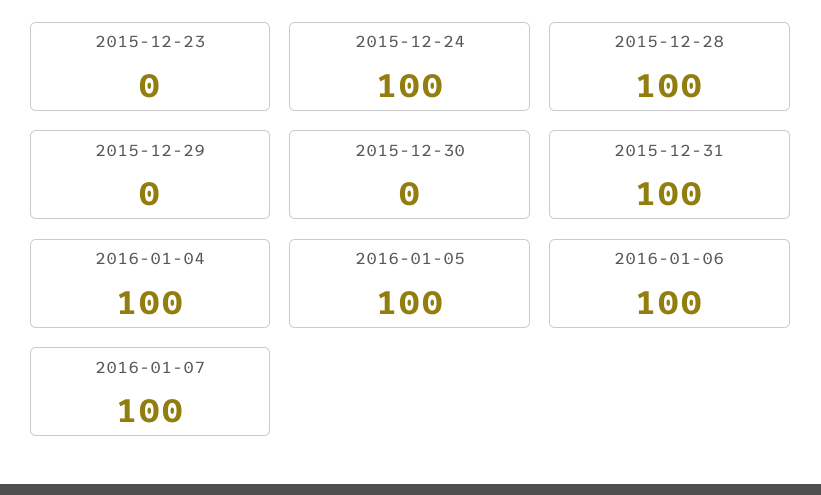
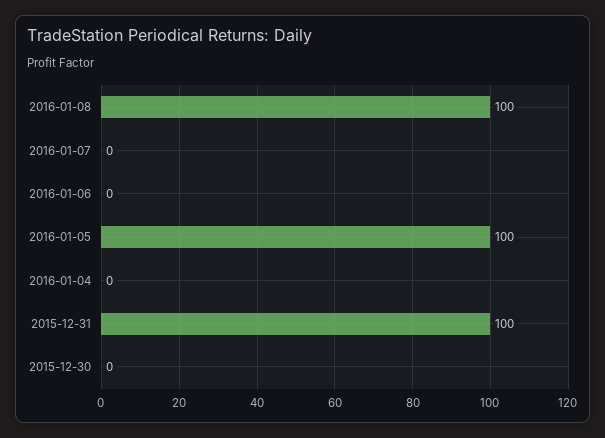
2015-12-23: 0 -> none
2015-12-24: 100 -> none
2015-12-28: 100 -> none
2015-12-29: 0 -> none
2016-01-04: 100 -> 0
2016-01-06: 100 -> 0
2016-01-07: 100 -> 0
2016-01-08: none -> 100

